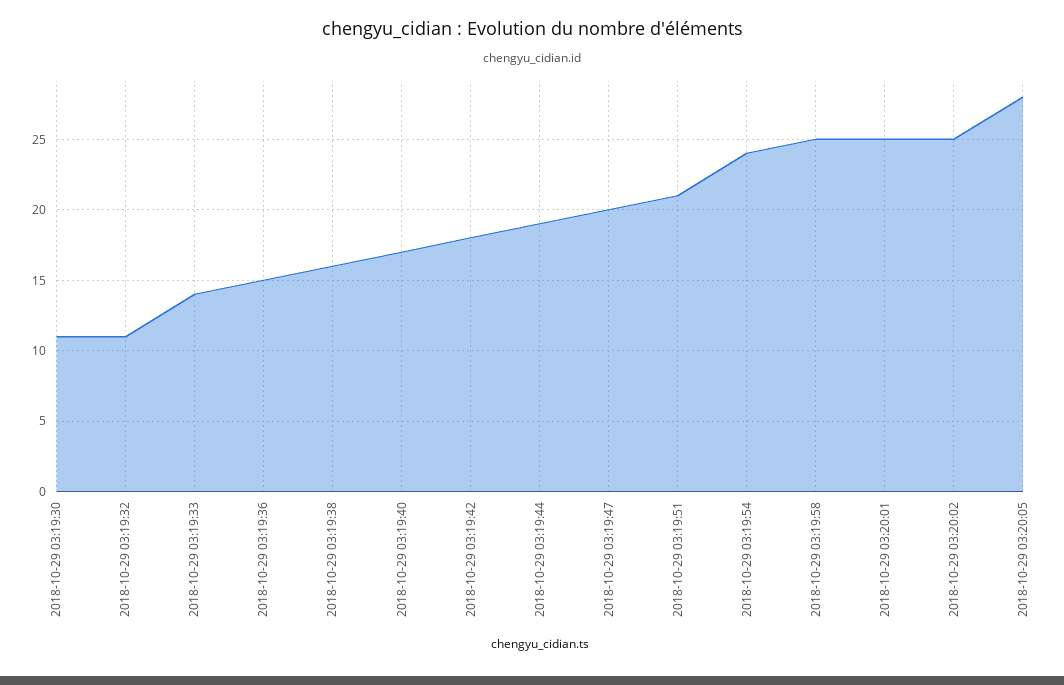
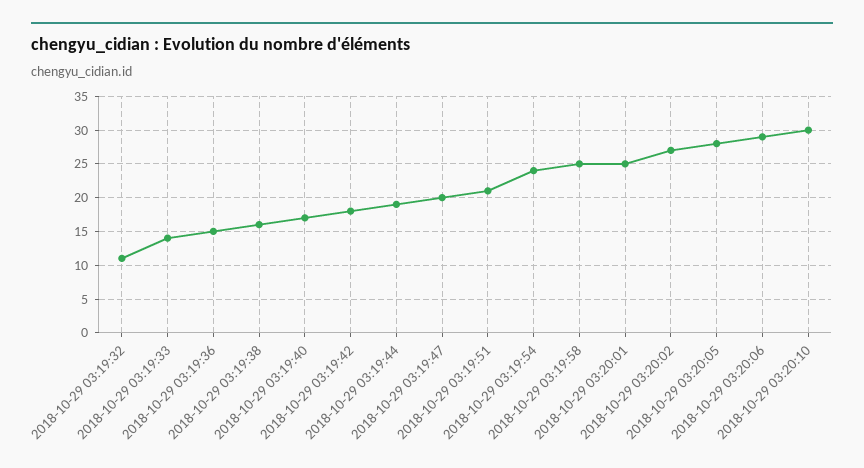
2018-10-29 03:19:30: 11 -> none
2018-10-29 03:20:02: 25 -> 27
2018-10-29 03:20:06: none -> 29
2018-10-29 03:20:10: none -> 30

